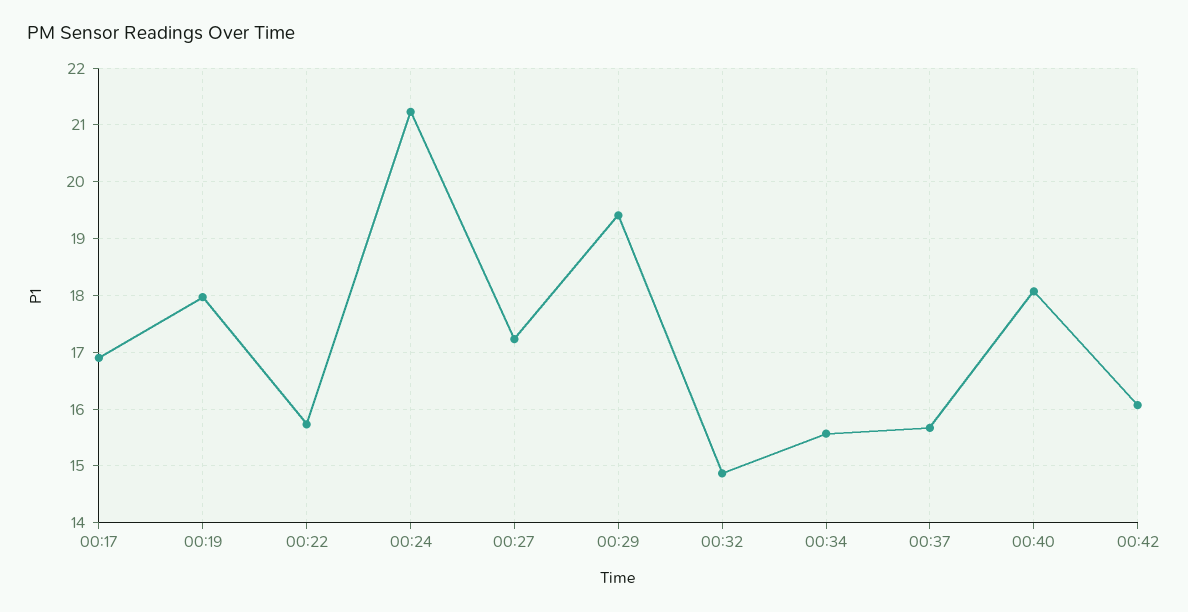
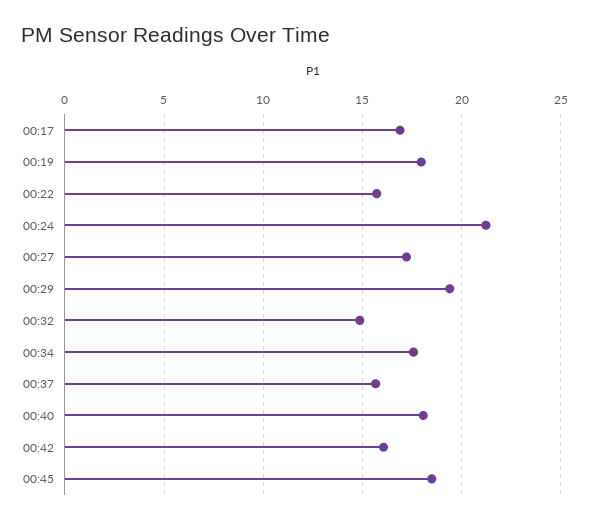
00:34: 15.6 -> 17.5
00:45: none -> 18.5

